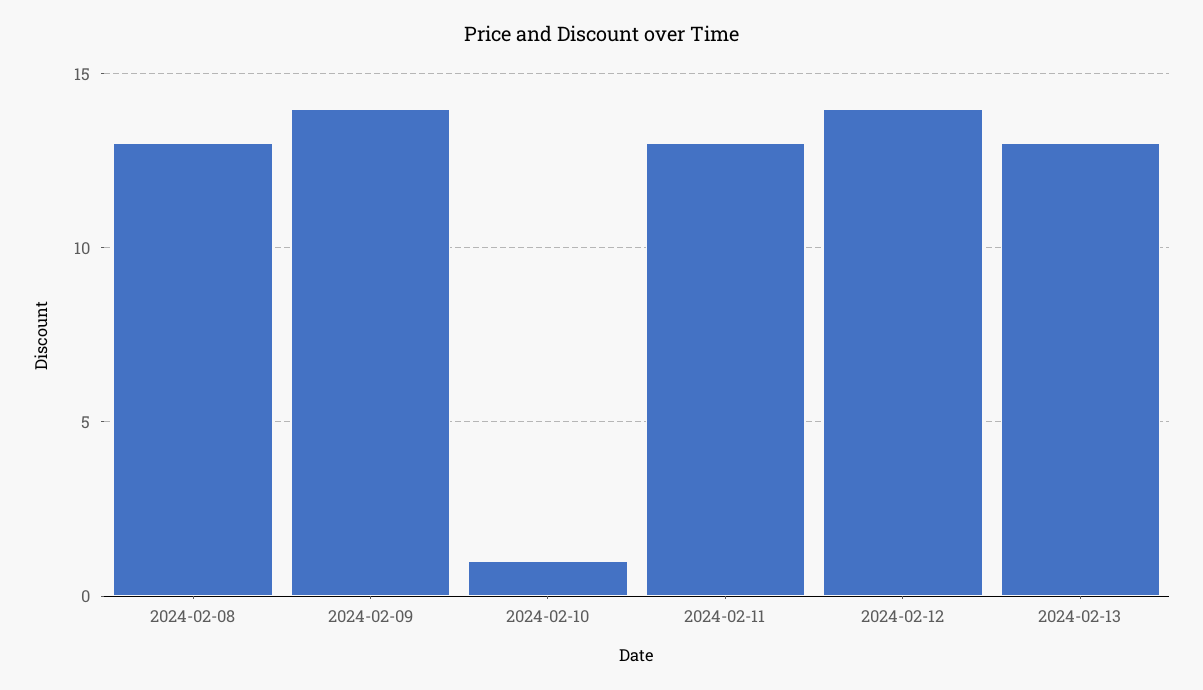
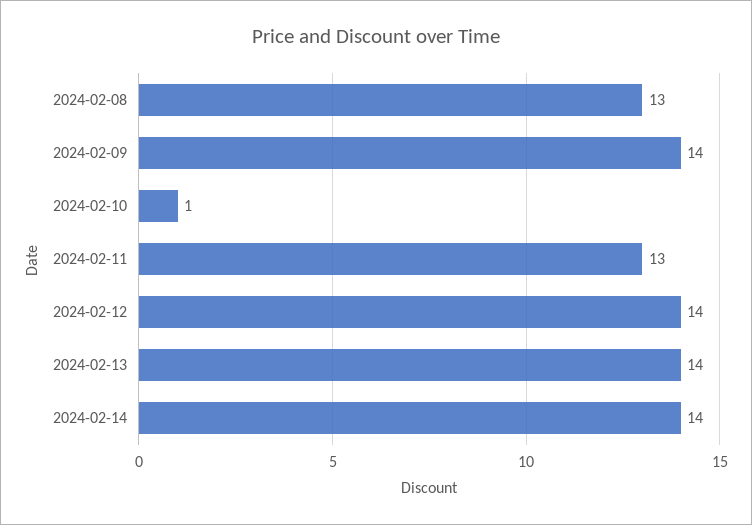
2024-02-13: 13 -> 14
2024-02-14: none -> 14

